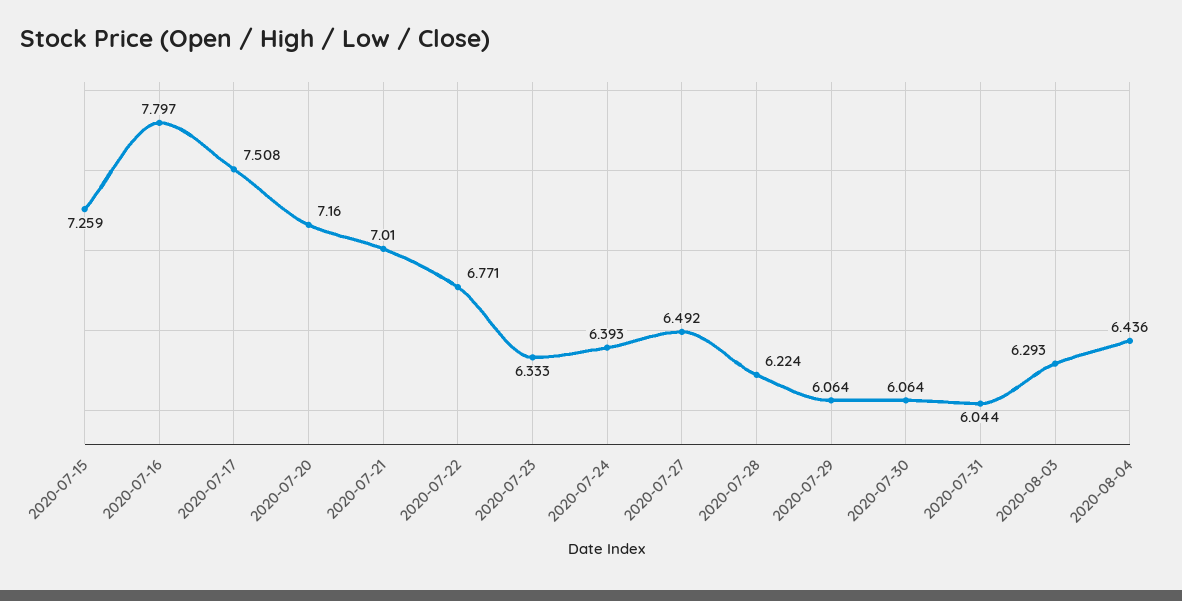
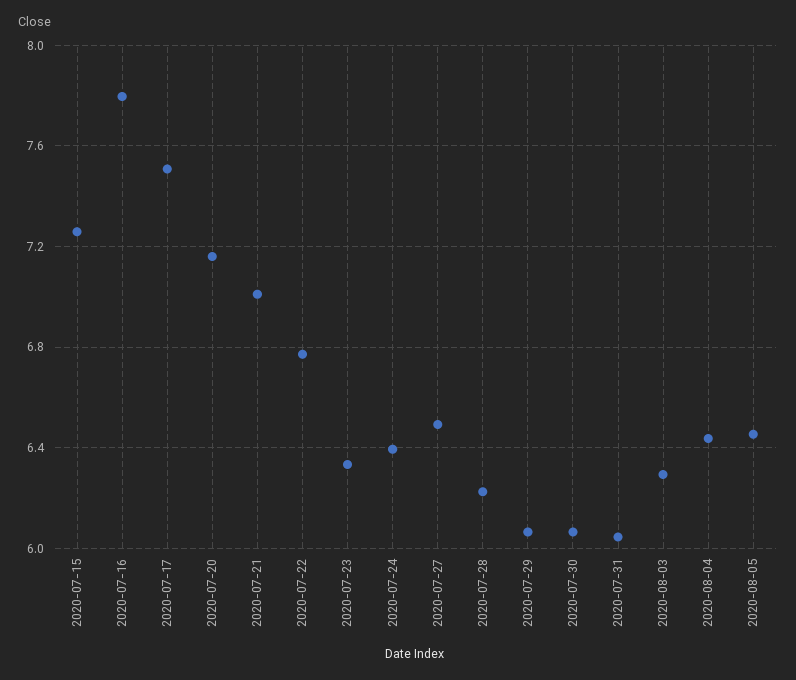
2020-08-05: none -> 6.45

